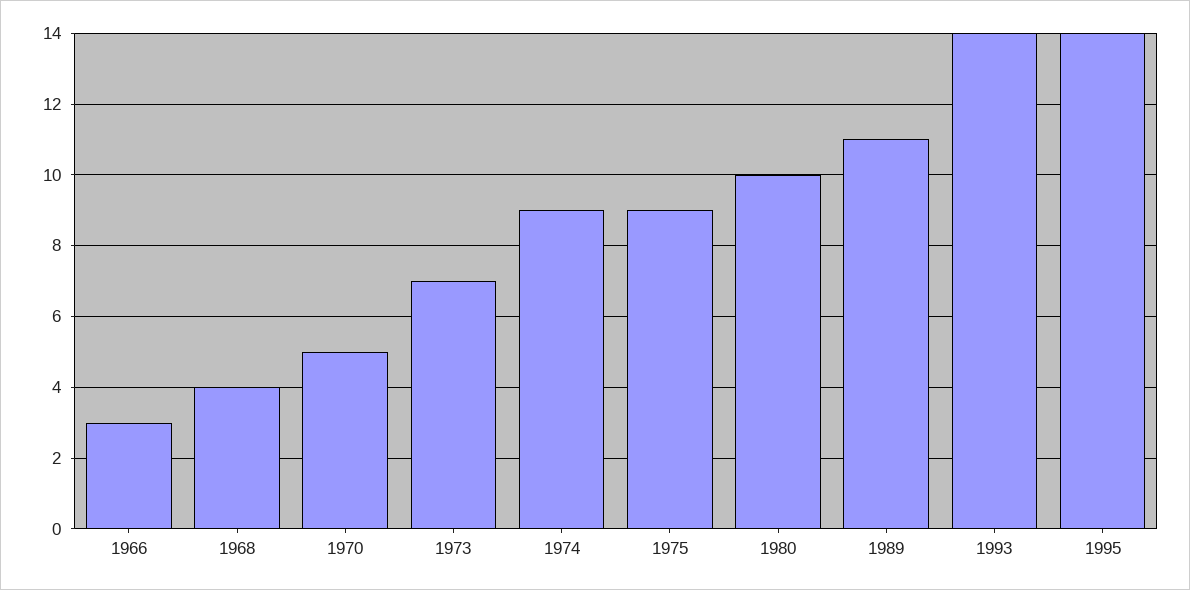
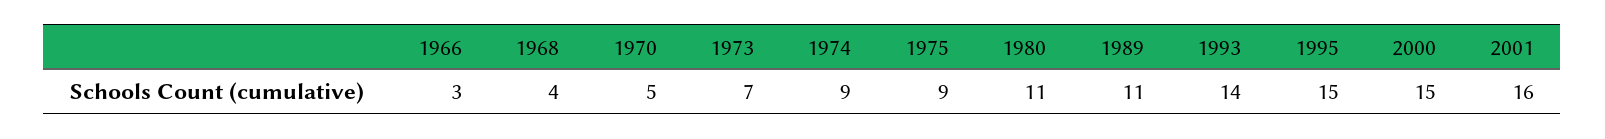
1980: 10 -> 11
1995: 14 -> 15
2000: none -> 15
2001: none -> 16

